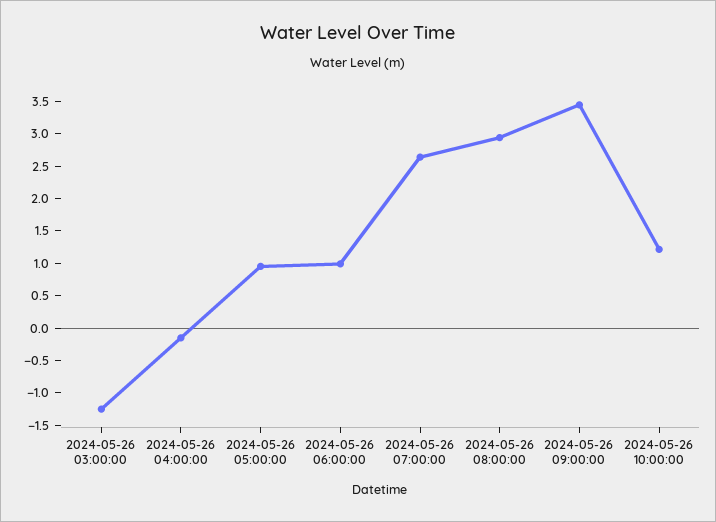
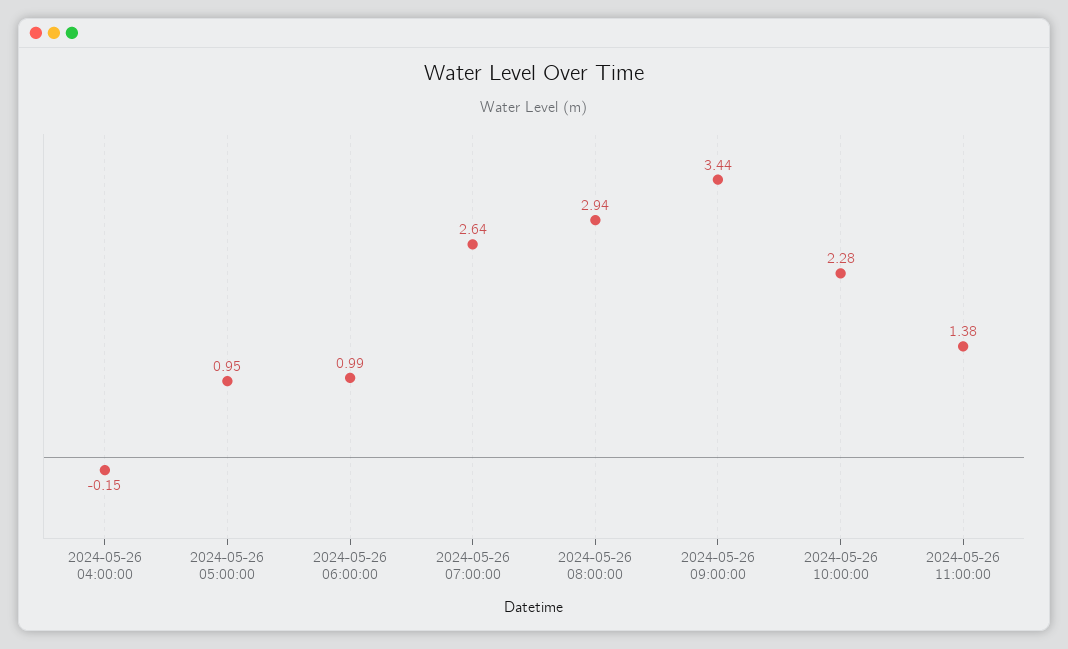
2024-05-26 03:00:00: -1.25 -> none
2024-05-26 10:00:00: 1.25 -> 2.28
2024-05-26 11:00:00: none -> 1.38

